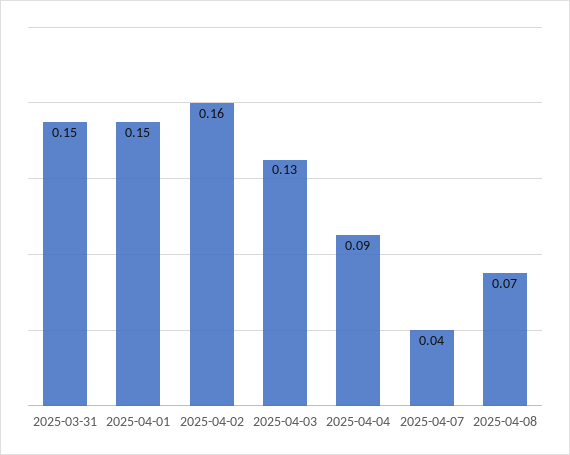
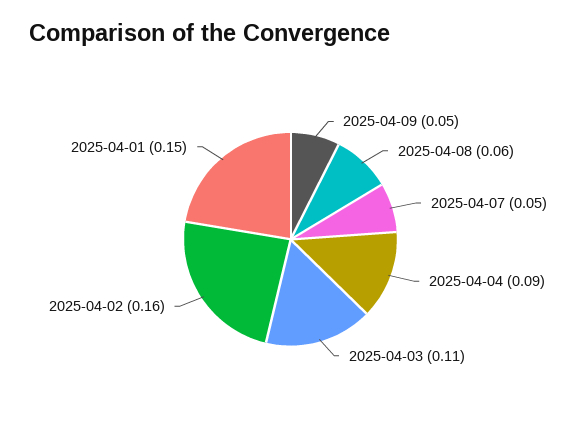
2025-03-31: 0.15 -> none
2025-04-03: 0.13 -> 0.11
2025-04-07: 0.04 -> 0.05
2025-04-08: 0.07 -> 0.06
2025-04-09: none -> 0.05

